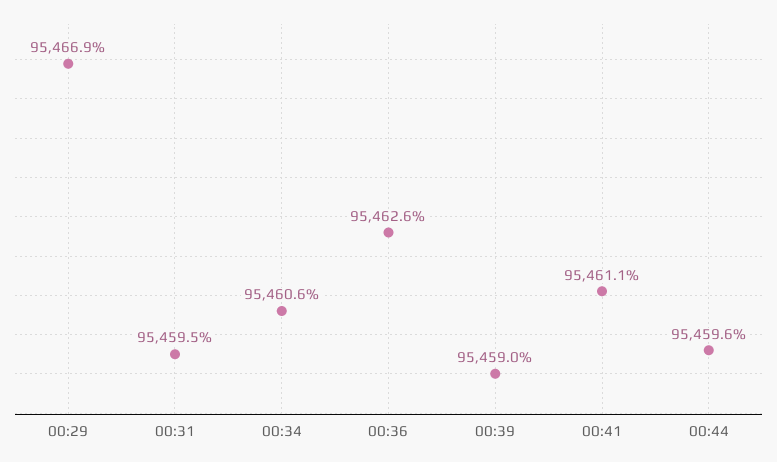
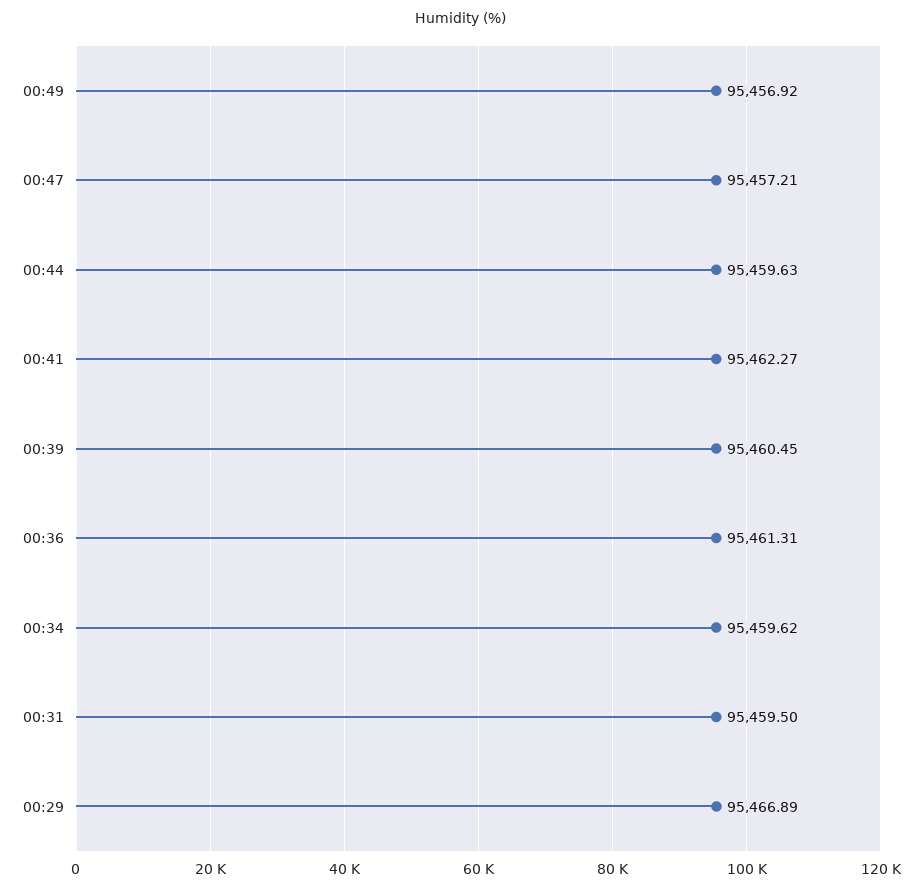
00:34: 95460.6 -> 95459.62
00:36: 95462.6 -> 95461.31
00:39: 95459 -> 95460.45
00:41: 95461.1 -> 95462.27
00:49: none -> 95456.92
00:47: none -> 95457.21

